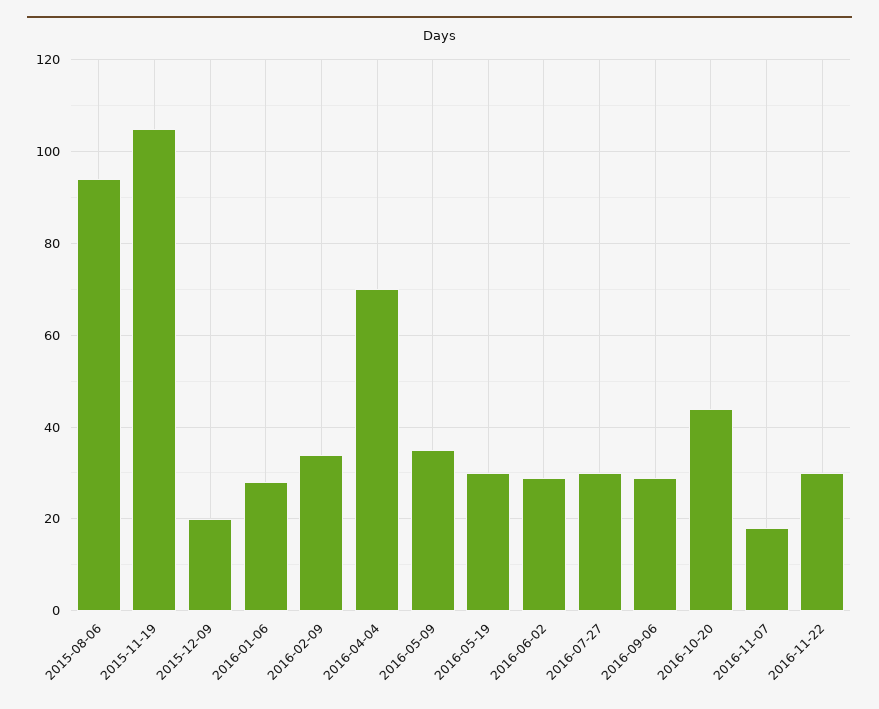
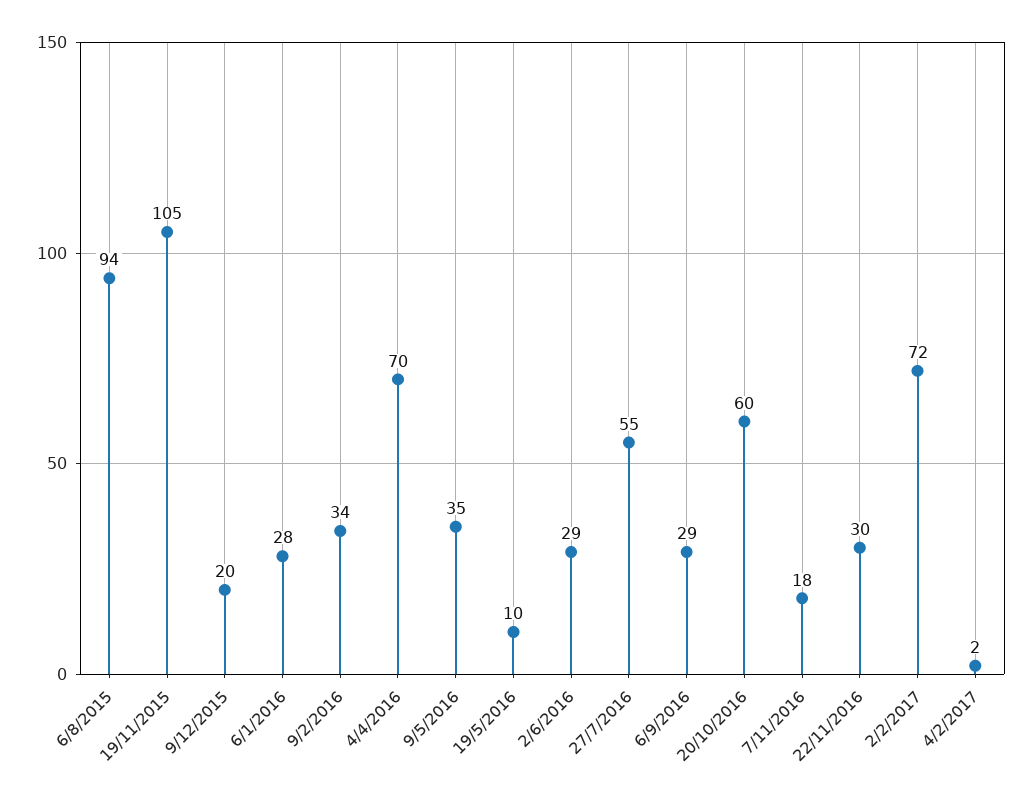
2016-05-19: 30 -> 10
2016-07-27: 30 -> 55
2016-10-20: 45 -> 60
2/2/2017: none -> 72
4/2/2017: none -> 2

